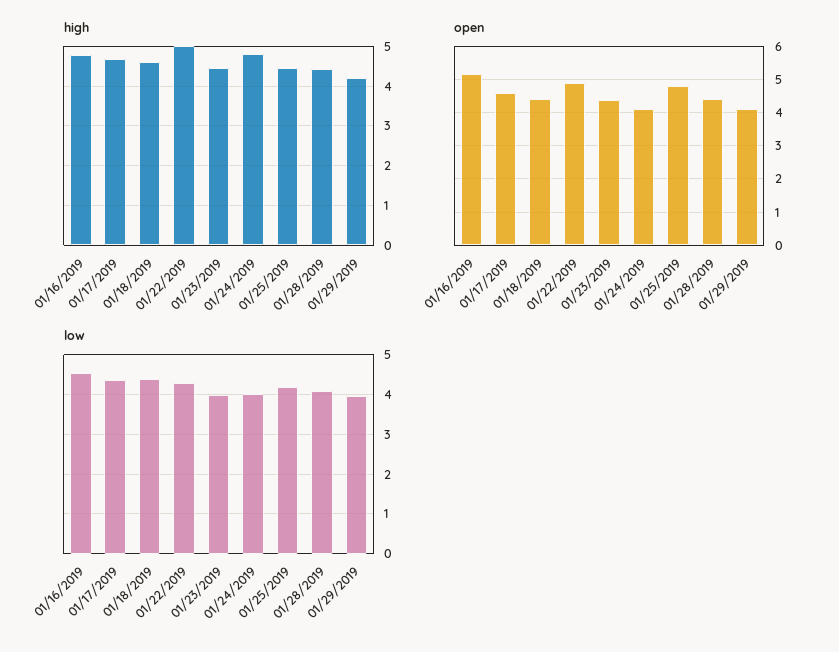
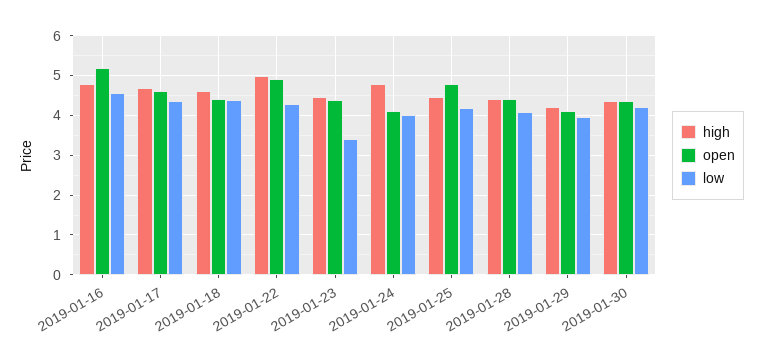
low, 01/23/2019: 4 -> 3.4
high, 2019-01-30: none -> 4.4
open, 2019-01-30: none -> 4.4
low, 2019-01-30: none -> 4.2

